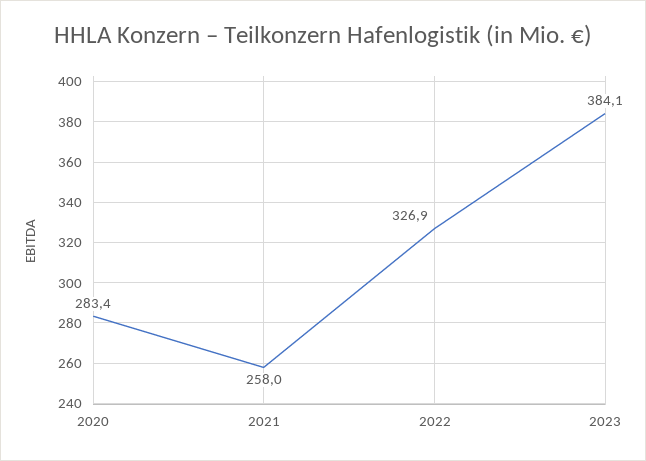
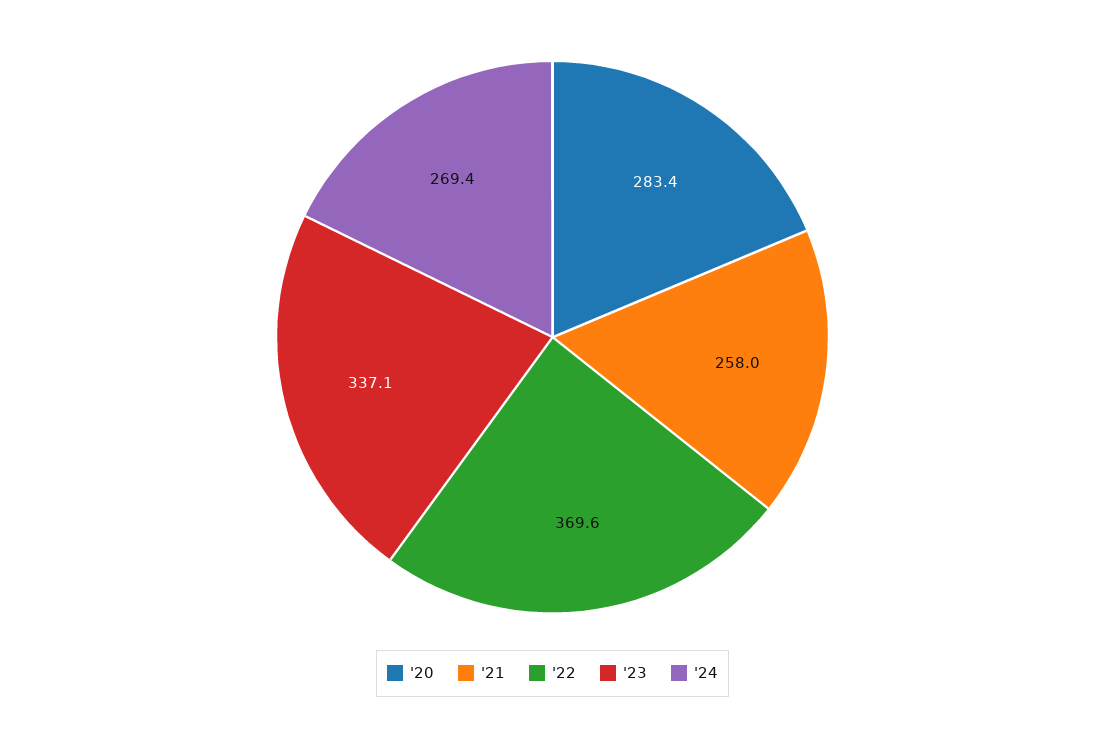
2022: 326.9 -> 369.6
2023: 384.1 -> 337.1
'24: none -> 269.4

